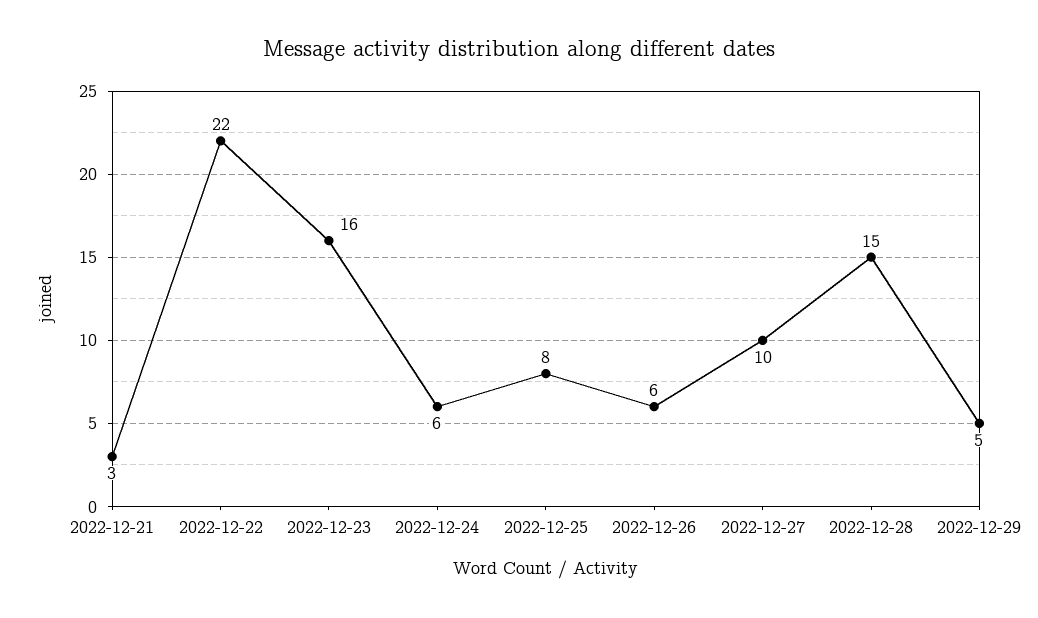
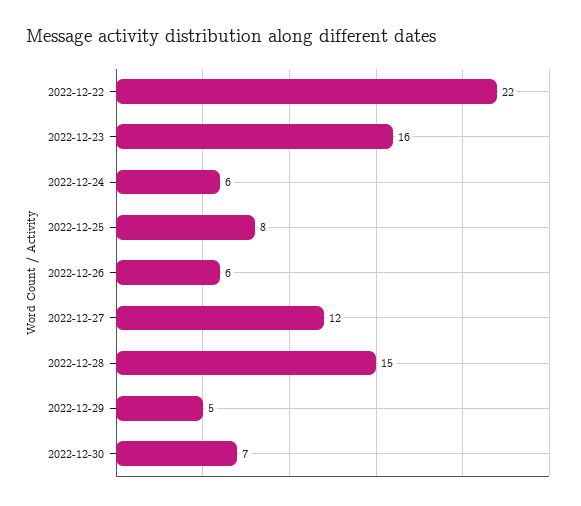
2022-12-21: 3 -> none
2022-12-27: 10 -> 12
2022-12-30: none -> 7

